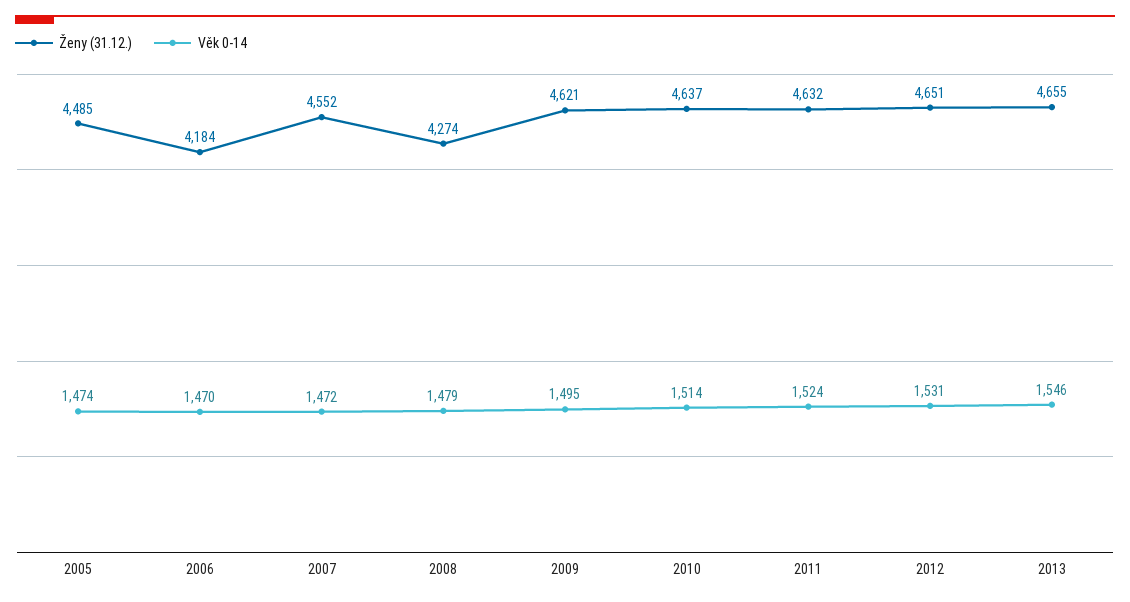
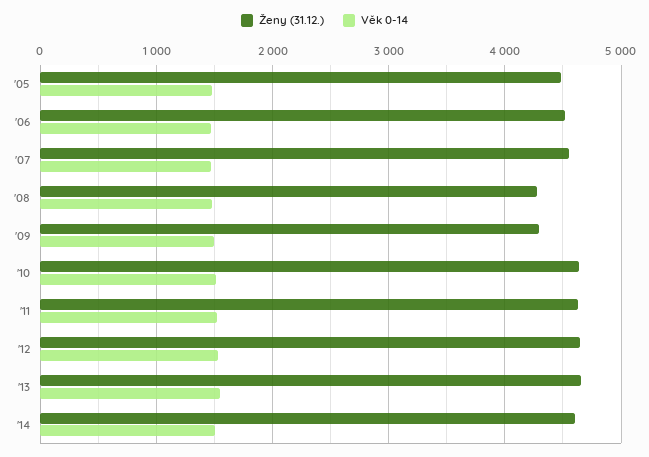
Ženy (31.12.), 2006: 4184 -> 4500
Ženy (31.12.), 2009: 4621 -> 4300
Ženy (31.12.), '14: none -> 4600
Věk 0-14, '14: none -> 1500

